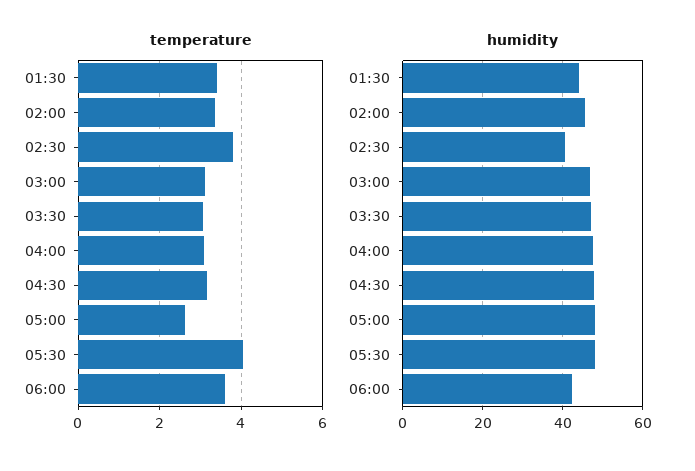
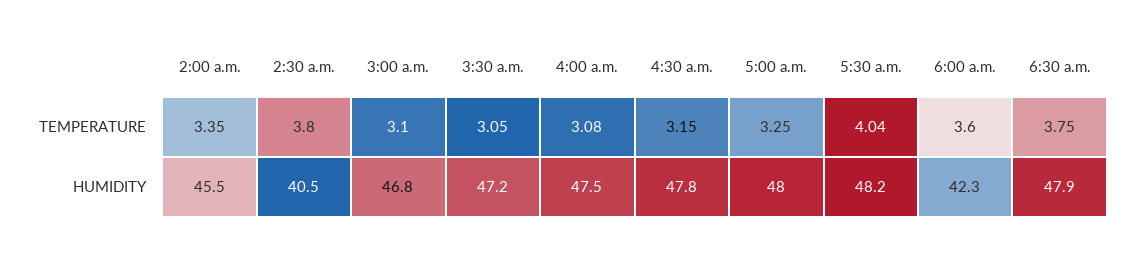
temperature, 01:30: 3.4 -> none
temperature, 05:00: 2.6 -> 3.25
humidity, 01:30: 44 -> none
temperature, 6:30 a.m.: none -> 3.75
humidity, 6:30 a.m.: none -> 47.9

